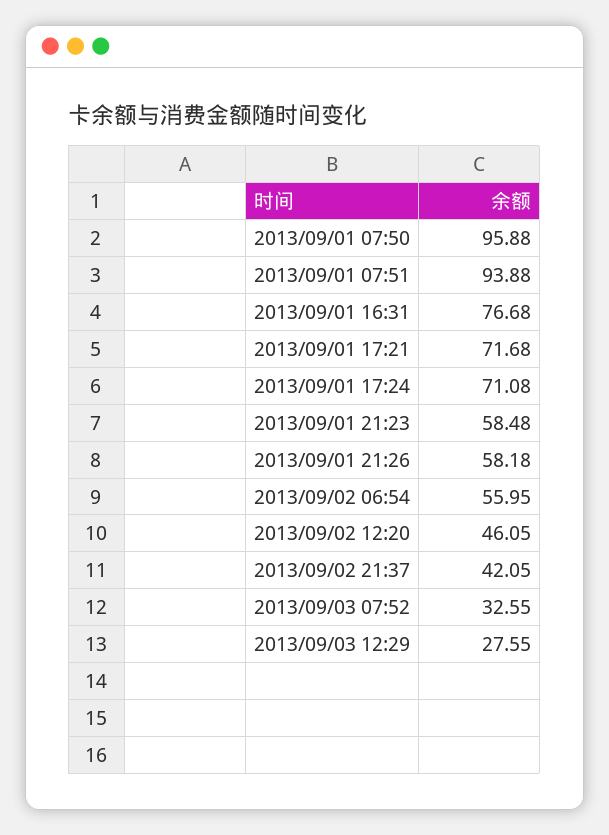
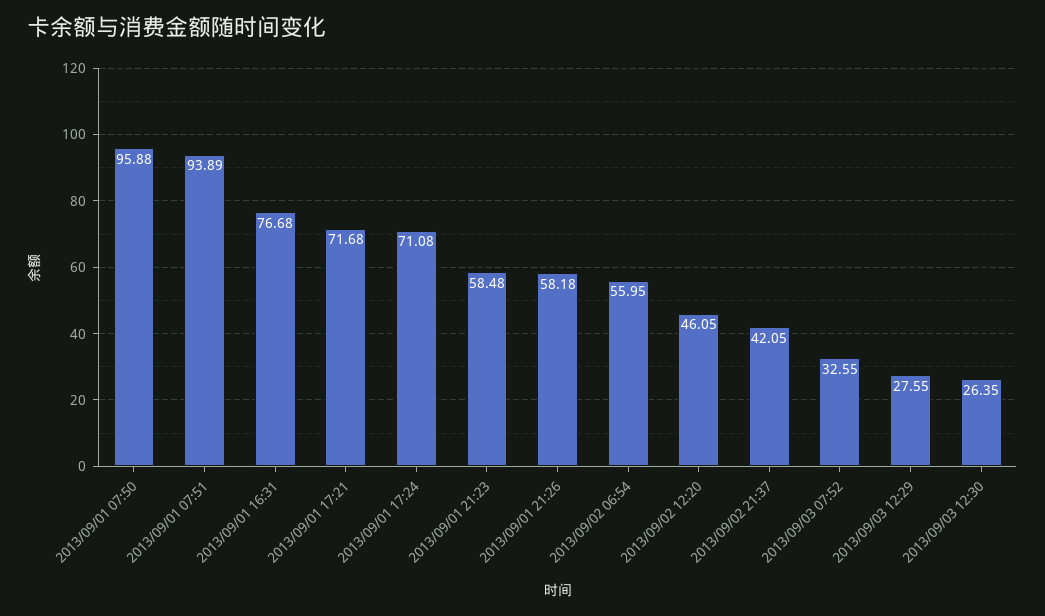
2013/09/01 07:51: 93.88 -> 93.89
2013/09/03 12:30: none -> 26.35

